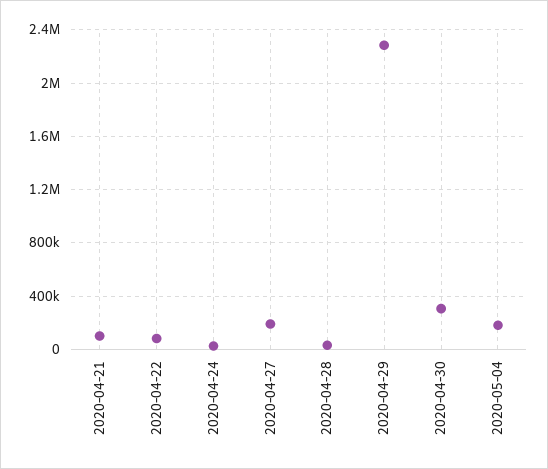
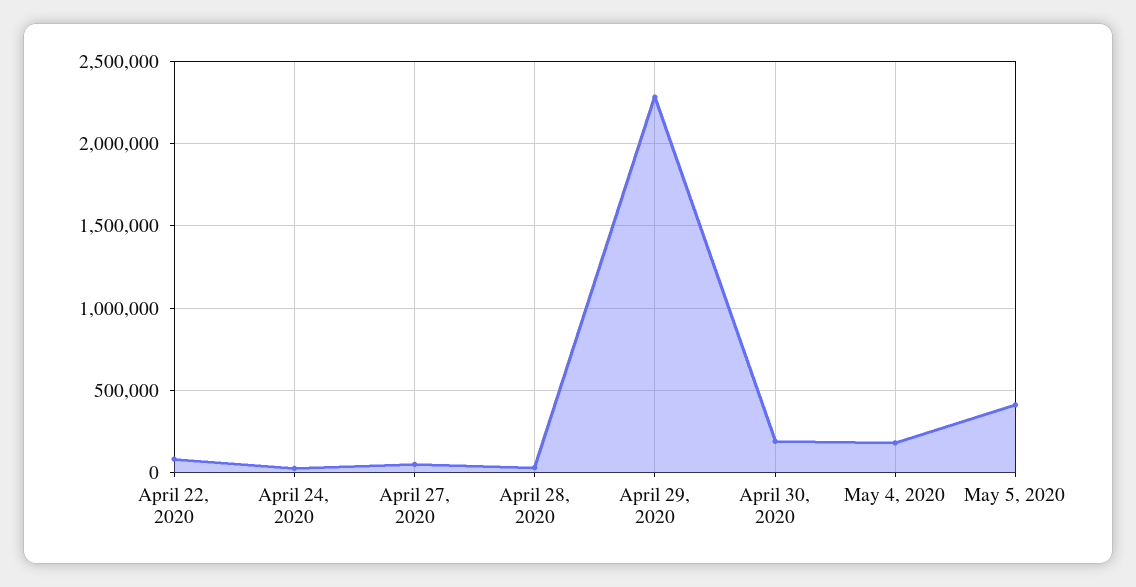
2020-04-21: 100000 -> none
2020-04-27: 200000 -> 50000
2020-04-30: 300000 -> 200000
May 5, 2020: none -> 400000

